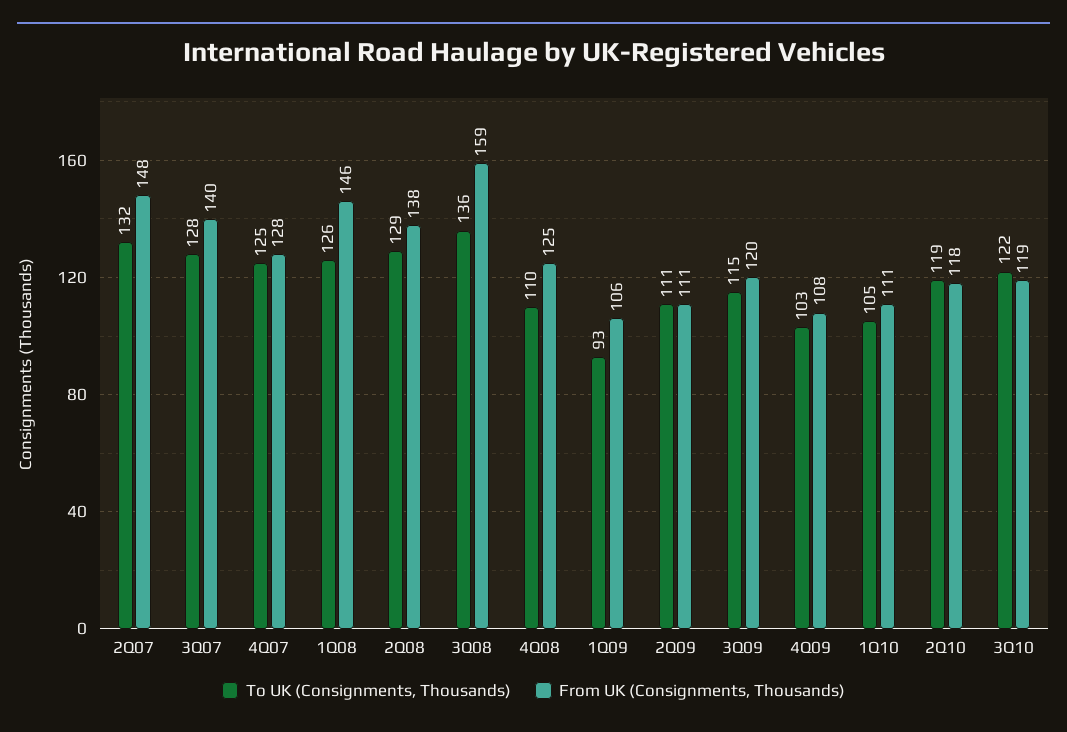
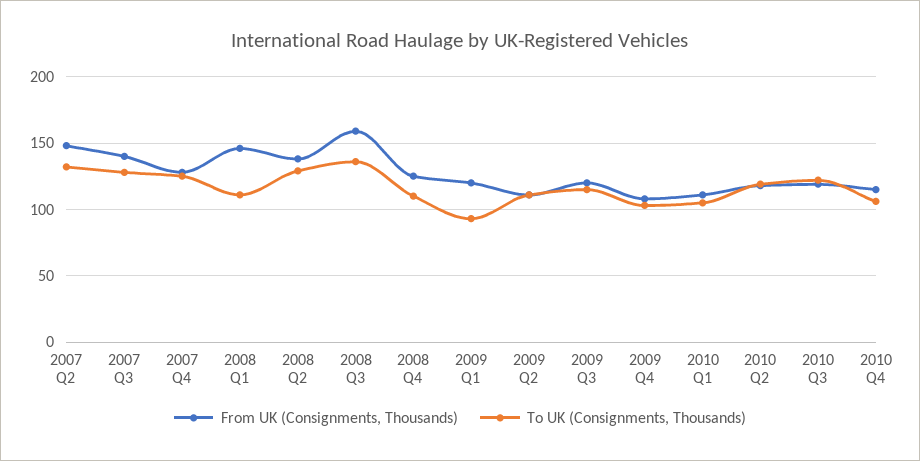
To UK (Consignments, Thousands), 1Q08: 126 -> 110
From UK (Consignments, Thousands), 1Q09: 106 -> 120
From UK (Consignments, Thousands), 2010 Q4: none -> 115
To UK (Consignments, Thousands), 2010 Q4: none -> 105

